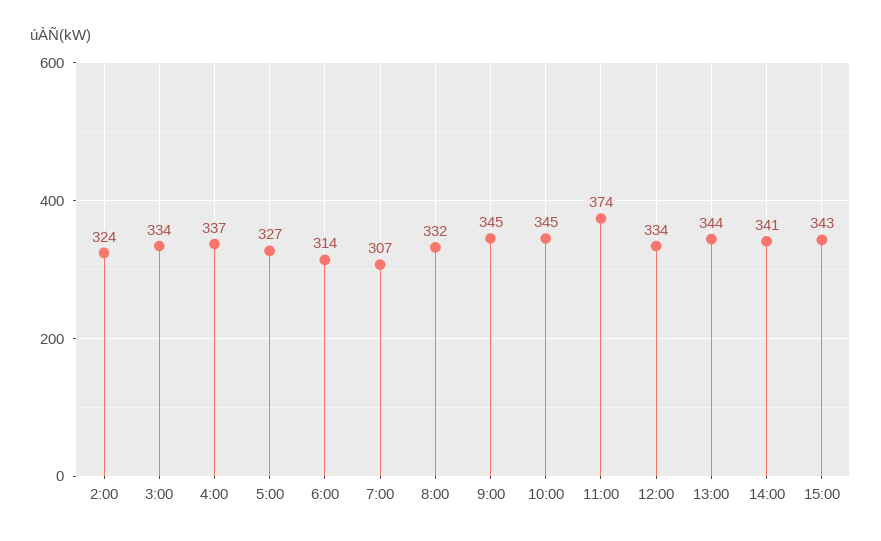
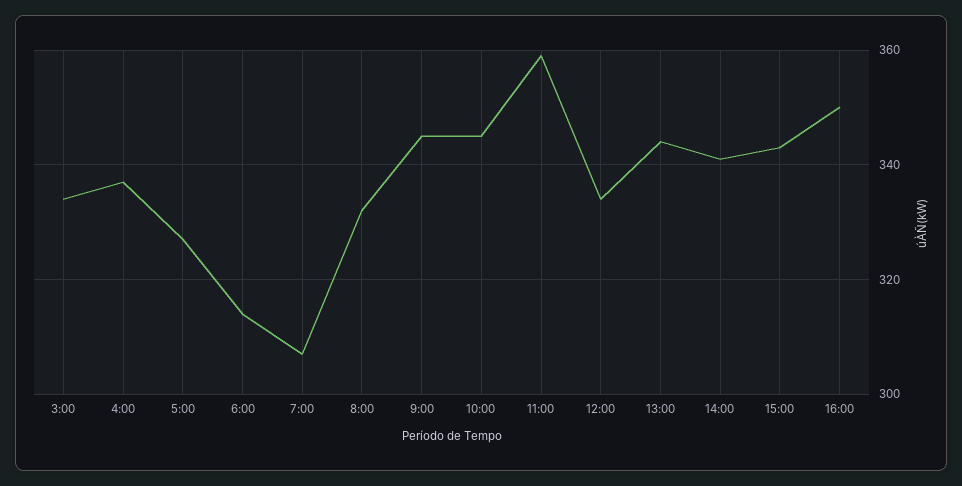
2:00: 324 -> none
11:00: 374 -> 360
16:00: none -> 350

